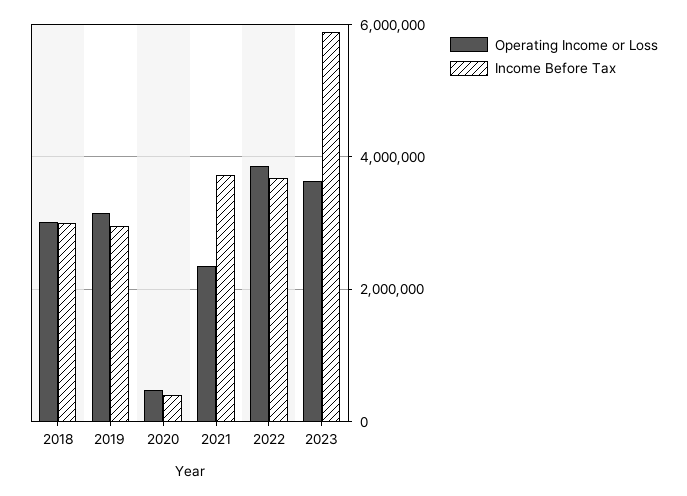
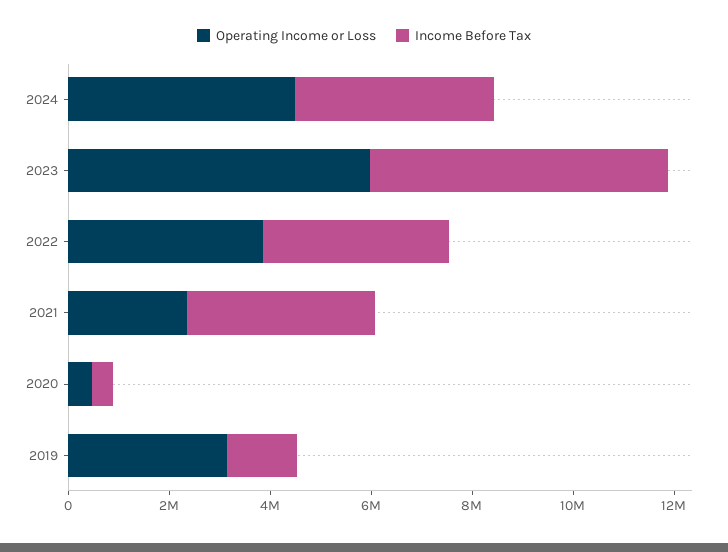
Operating Income or Loss, 2018: 3000000 -> none
Income Before Tax, 2018: 3000000 -> none
Income Before Tax, 2019: 3000000 -> 1500000
Operating Income or Loss, 2023: 3600000 -> 6000000
Operating Income or Loss, 2024: none -> 4500000
Income Before Tax, 2024: none -> 4000000

